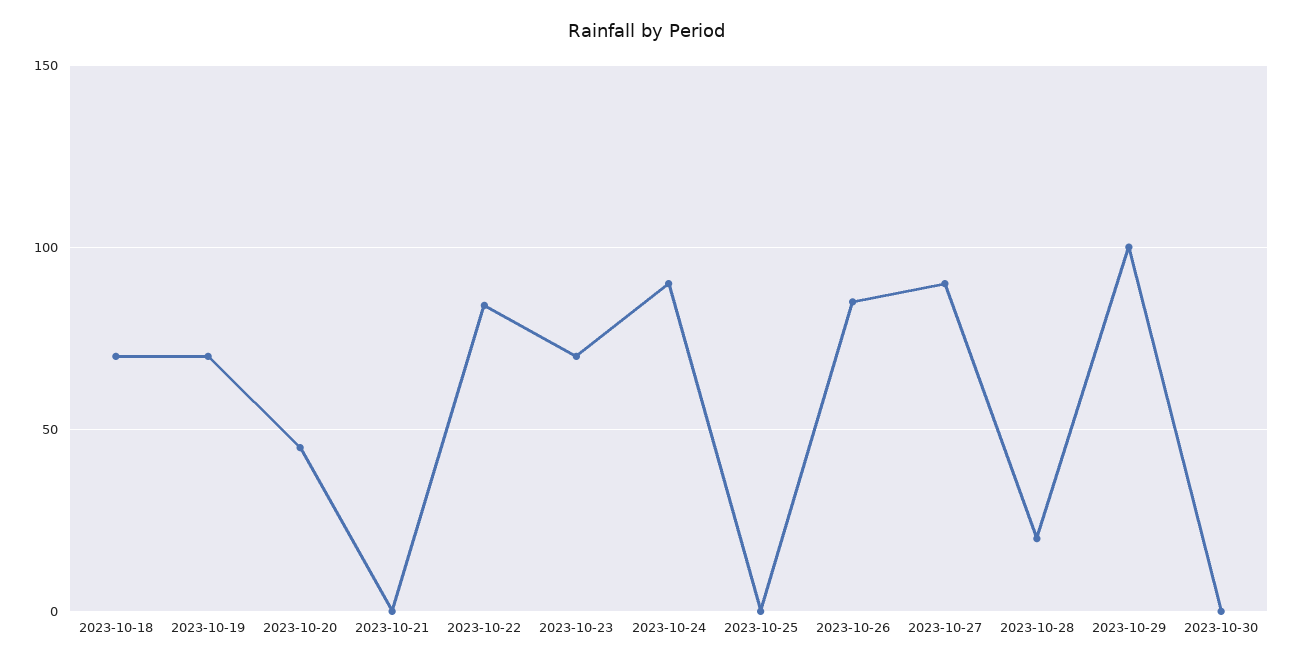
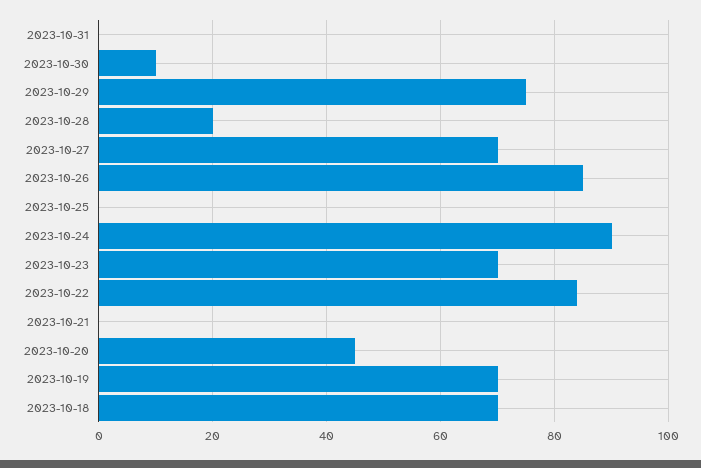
2023-10-27: 90 -> 70
2023-10-29: 100 -> 75
2023-10-30: 0 -> 10
2023-10-31: none -> 0

